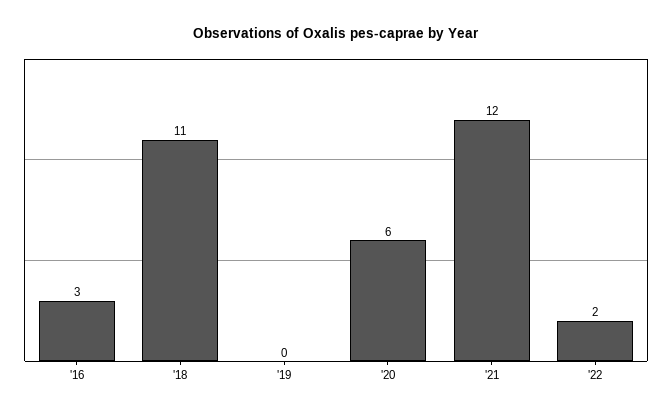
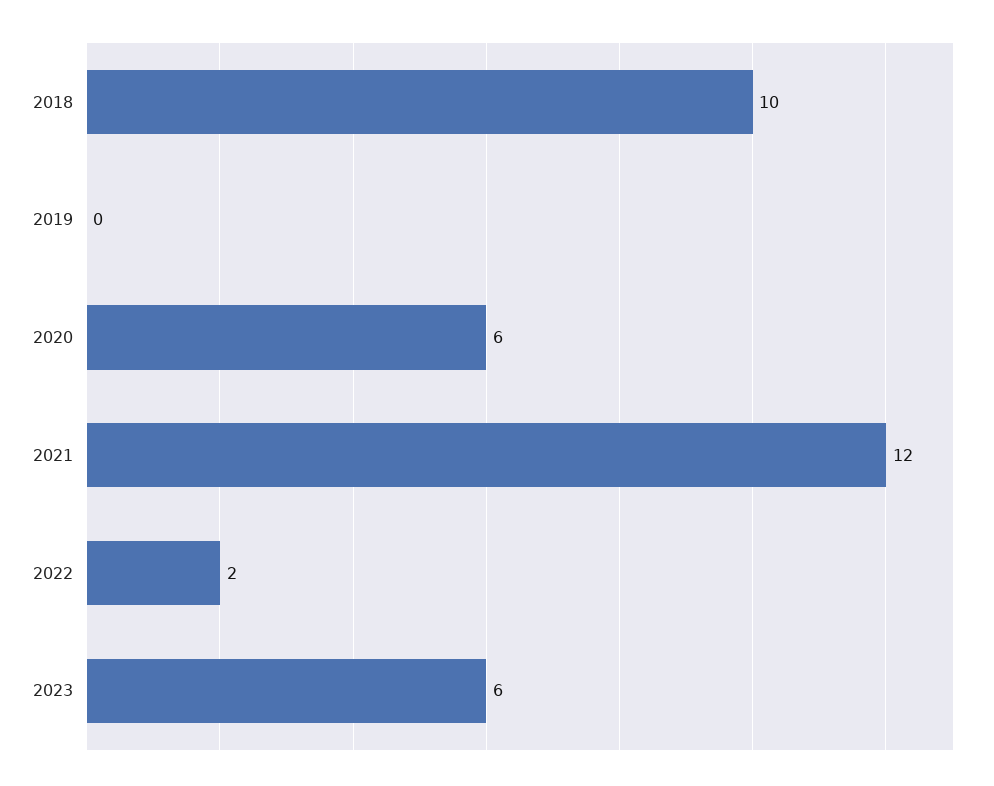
'16: 3 -> none
'18: 11 -> 10
2023: none -> 6

